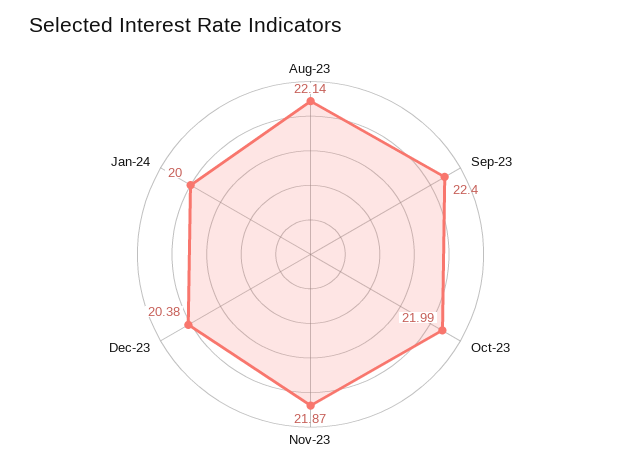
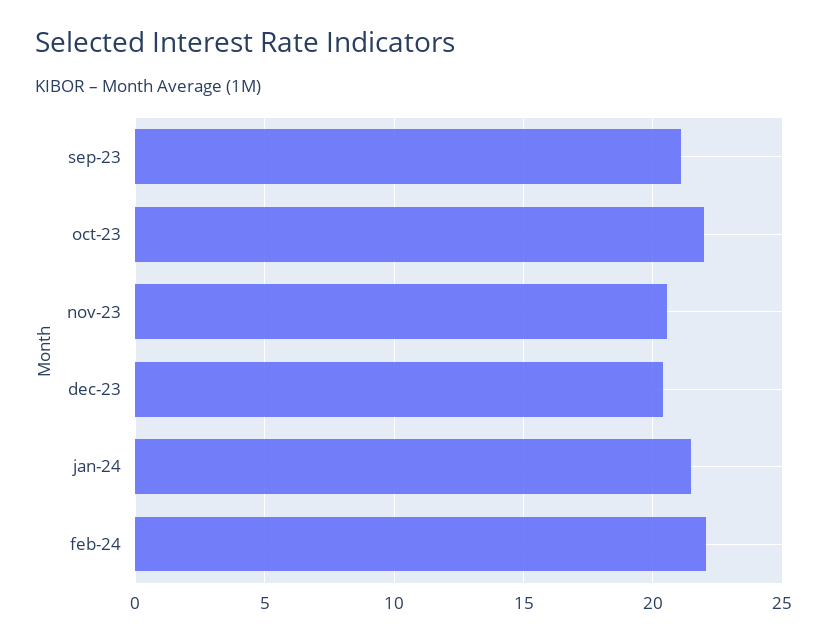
Aug-23: 22.14 -> none
Sep-23: 22.4 -> 21
Nov-23: 21.87 -> 20.5
Jan-24: 20 -> 21.5
feb-24: none -> 22

